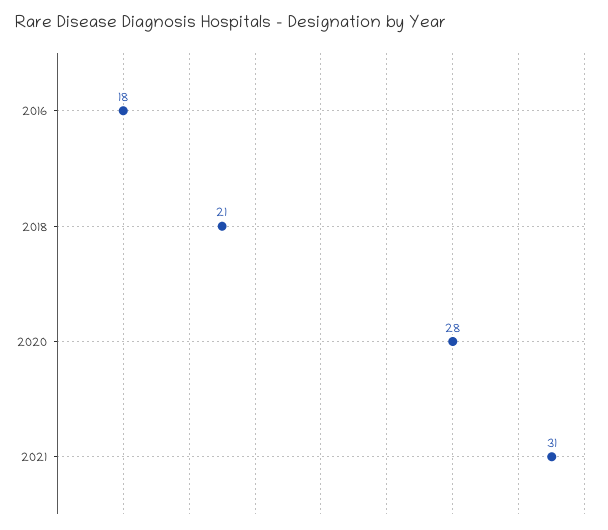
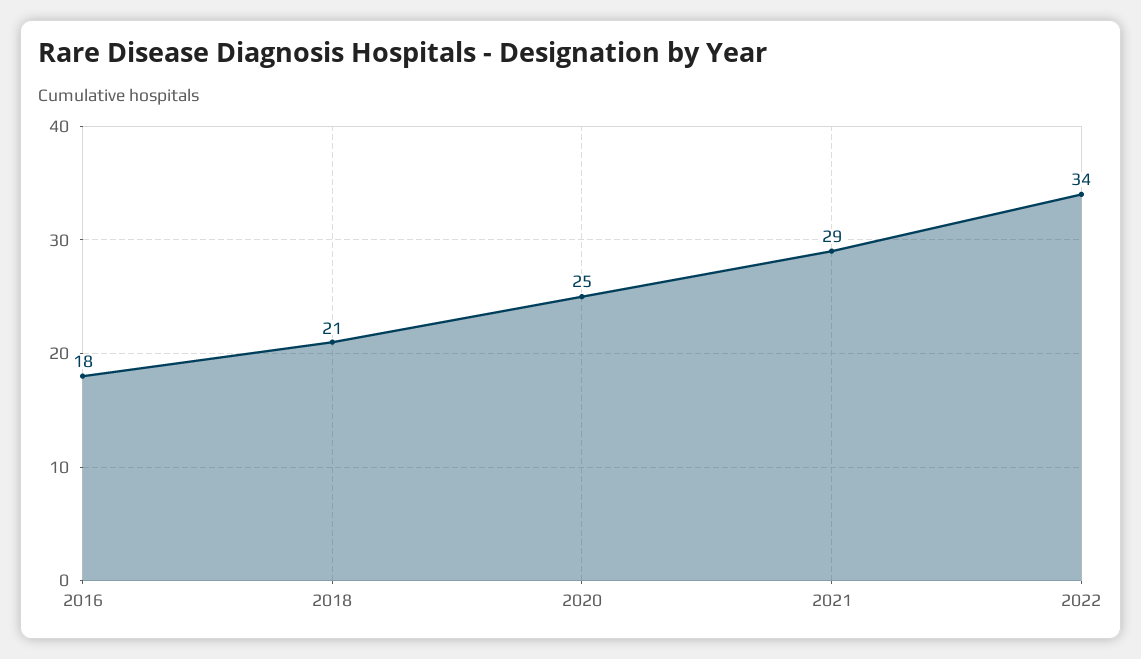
2020: 28 -> 25
2021: 31 -> 29
2022: none -> 34

